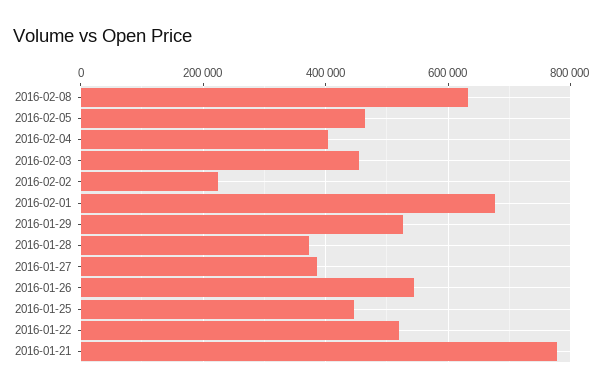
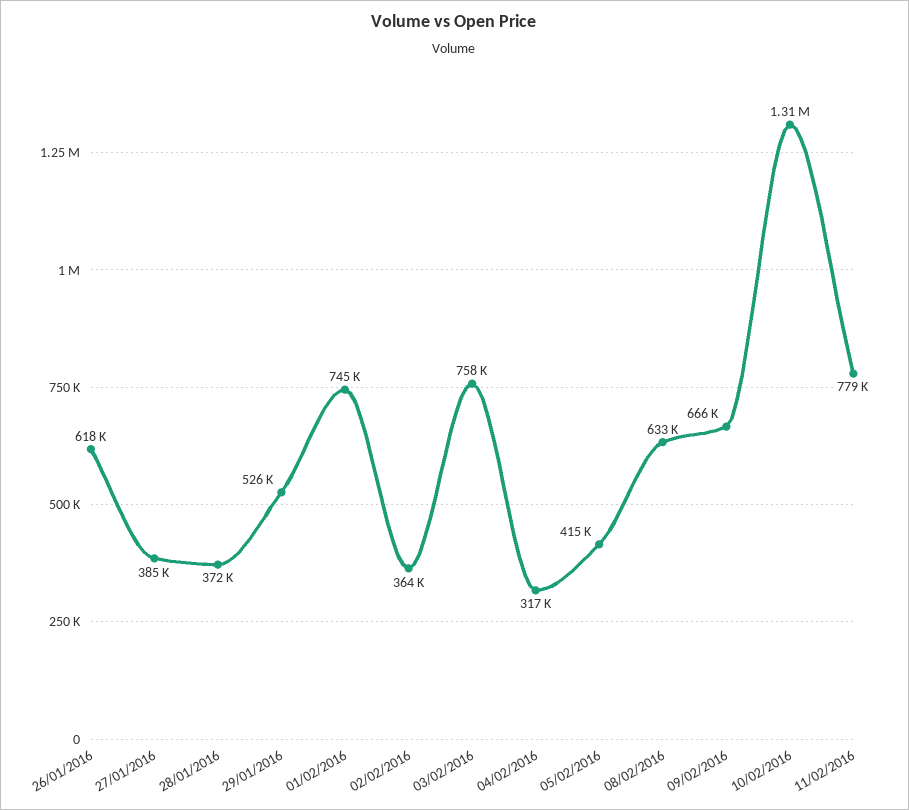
2016-02-05: 460000 -> 415000
2016-02-04: 400000 -> 317000
2016-02-03: 460000 -> 758000
2016-02-02: 220000 -> 364000
2016-02-01: 680000 -> 745000
2016-01-26: 540000 -> 618000
2016-01-25: 440000 -> none
2016-01-22: 520000 -> none
2016-01-21: 780000 -> none
09/02/2016: none -> 666000
10/02/2016: none -> 1310000
11/02/2016: none -> 779000

